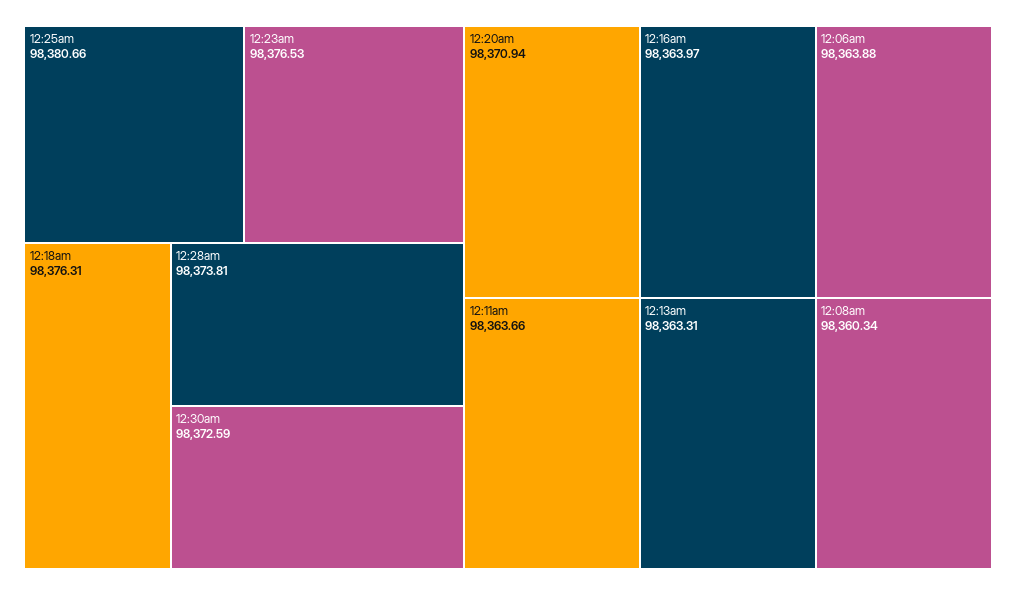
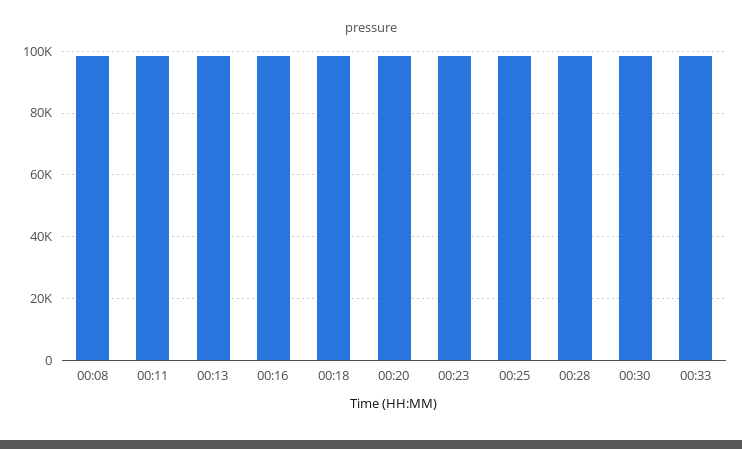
12:06am: 98363.88 -> none
00:33: none -> 98000

